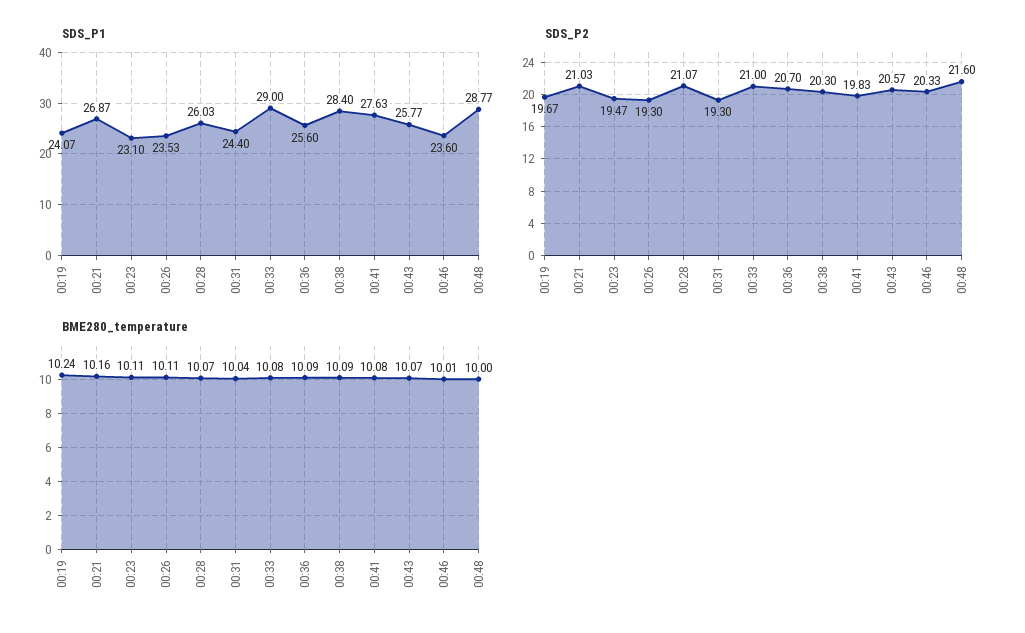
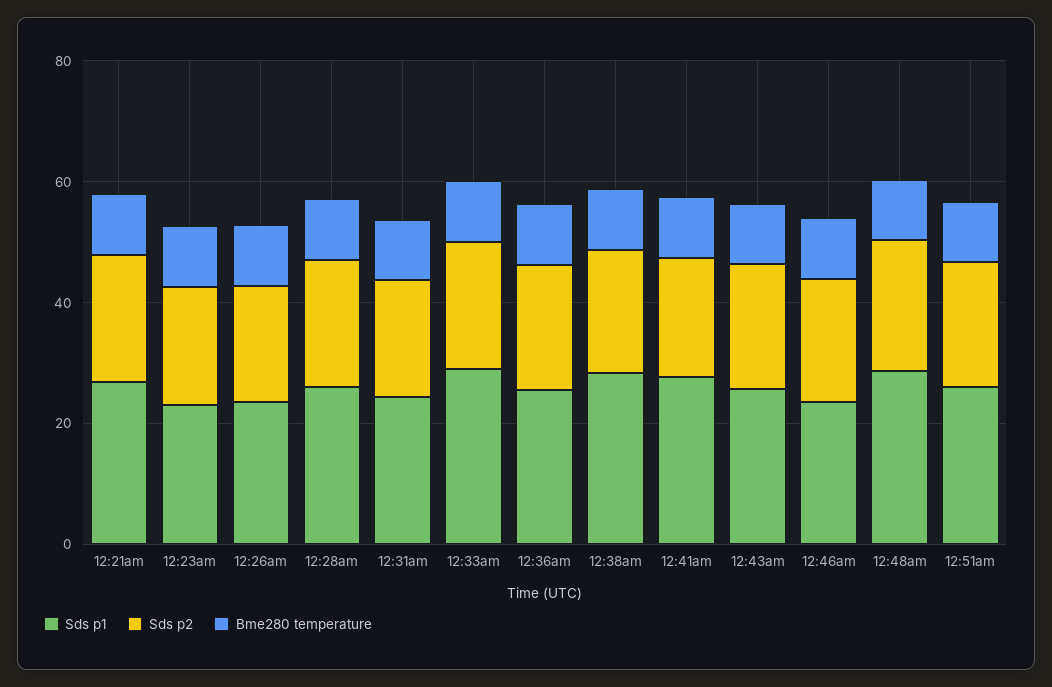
SDS_P1, 00:19: 24.07 -> none
SDS_P2, 00:19: 19.67 -> none
BME280_temperature, 00:19: 10.24 -> none
SDS_P1, 12:51am: none -> 25
SDS_P2, 12:51am: none -> 20
BME280_temperature, 12:51am: none -> 10

